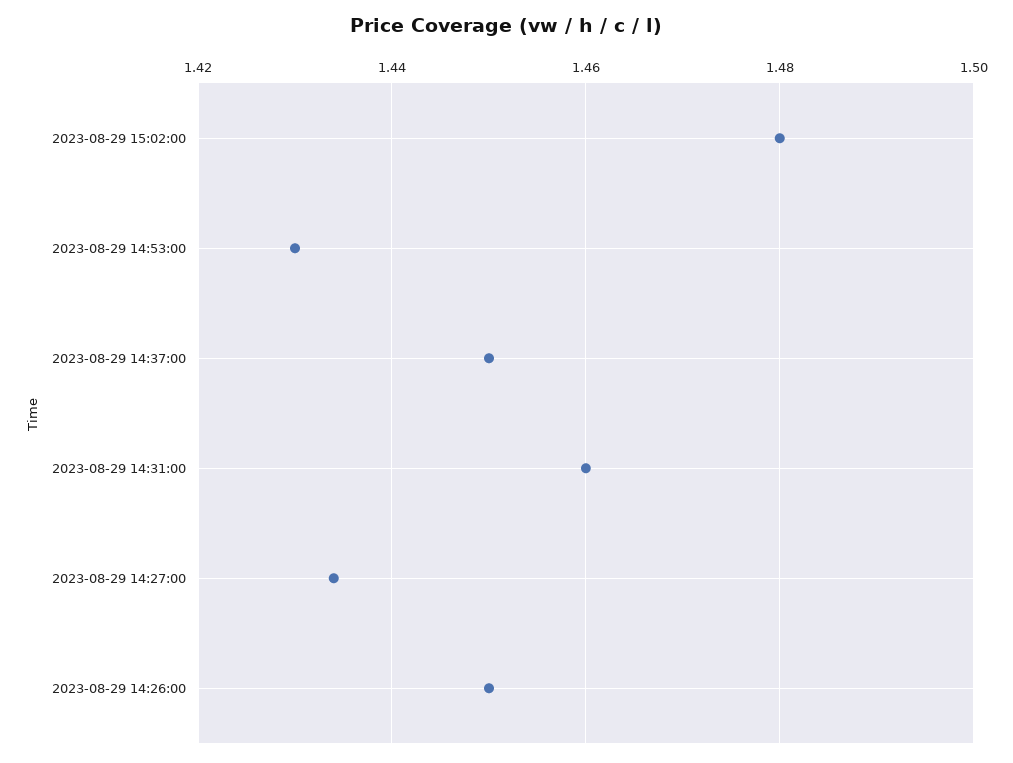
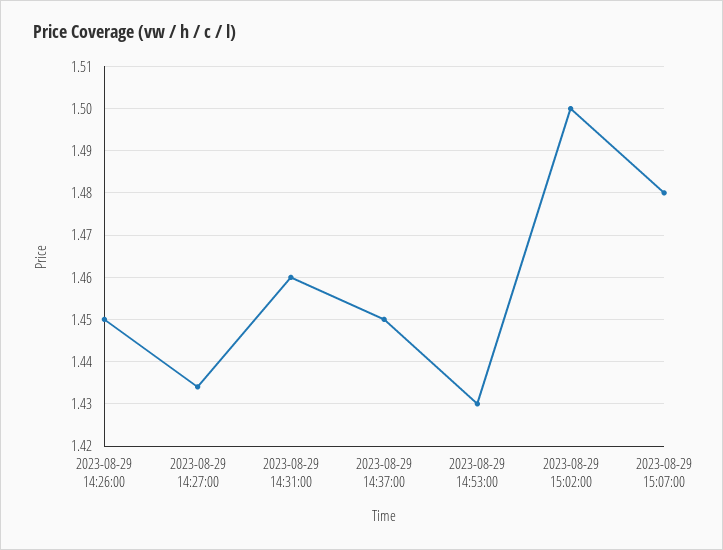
2023-08-29 15:02:00: 1.48 -> 1.5
2023-08-29 15:07:00: none -> 1.48

